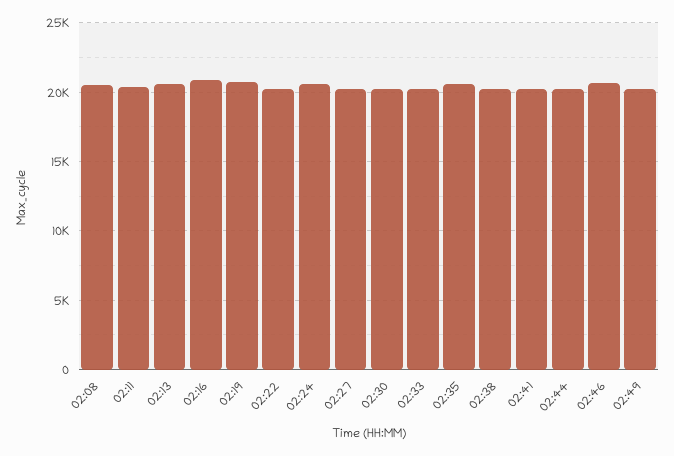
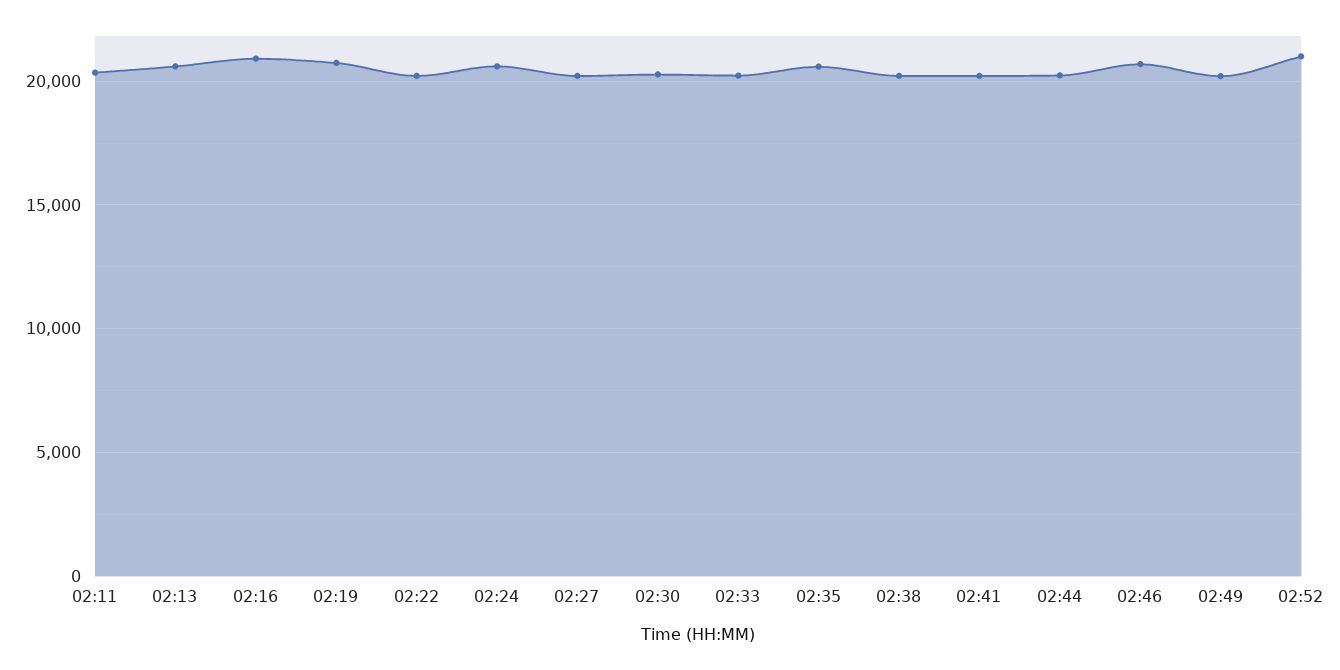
02:08: 20500 -> none
02:52: none -> 21000

